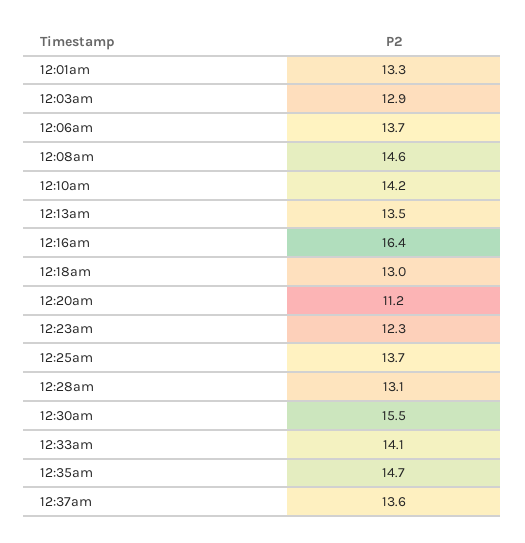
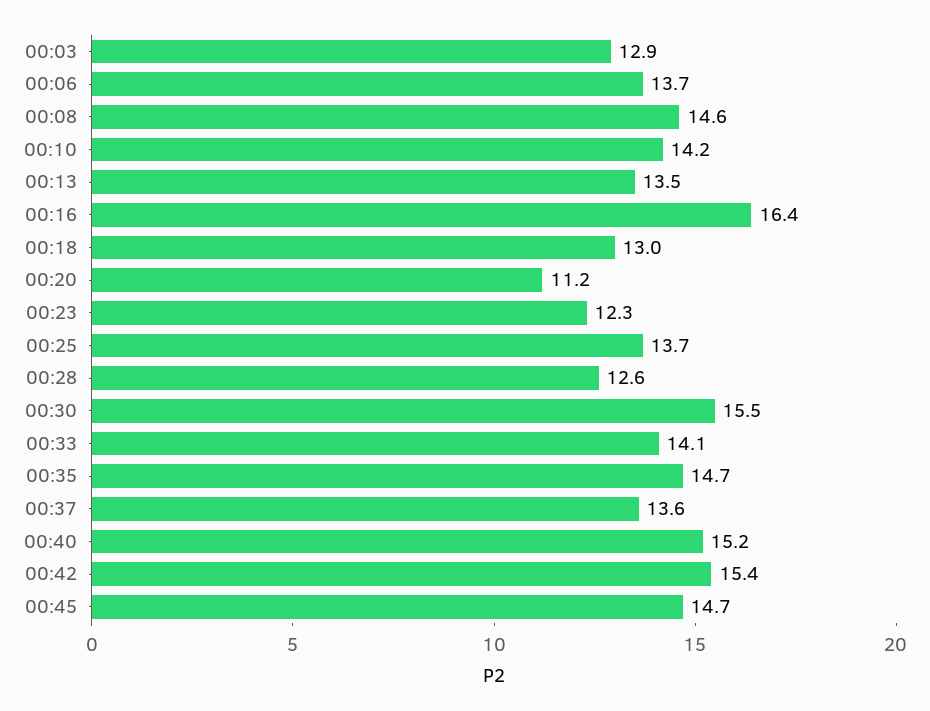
12:01am: 13.3 -> none
12:28am: 13.1 -> 12.6
00:40: none -> 15.2
00:42: none -> 15.4
00:45: none -> 14.7

